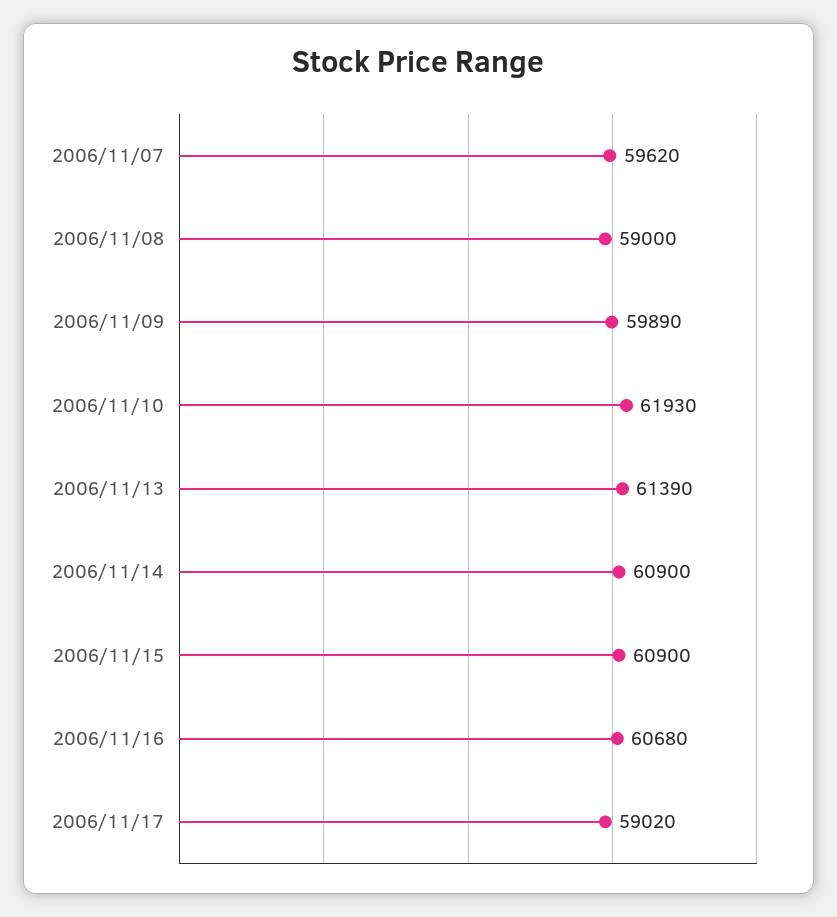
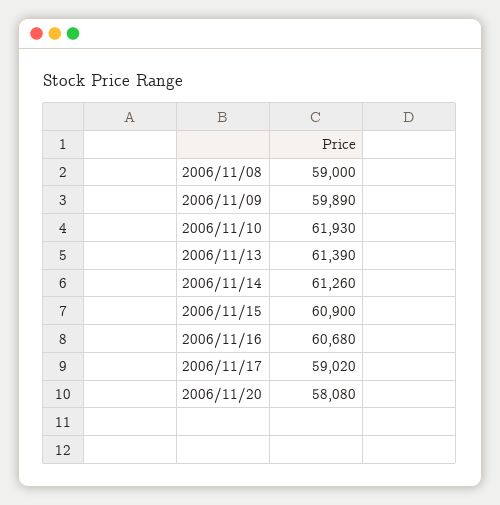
2006/11/07: 59620 -> none
2006/11/14: 60900 -> 61260
2006/11/20: none -> 58080

